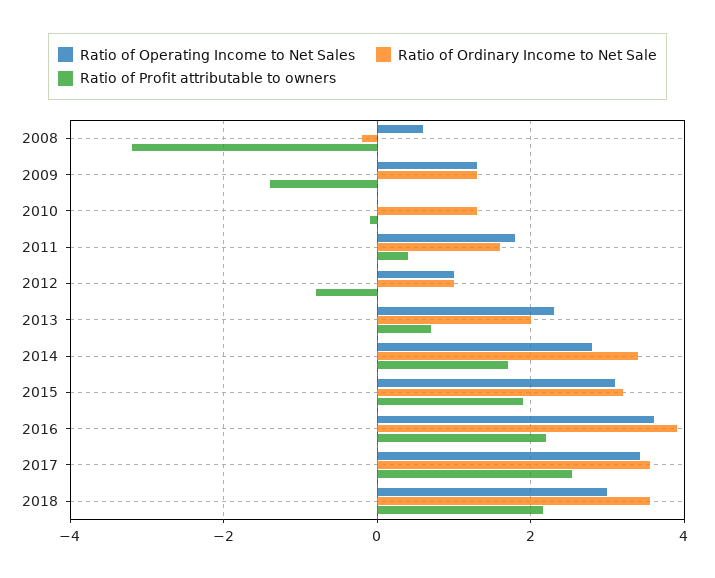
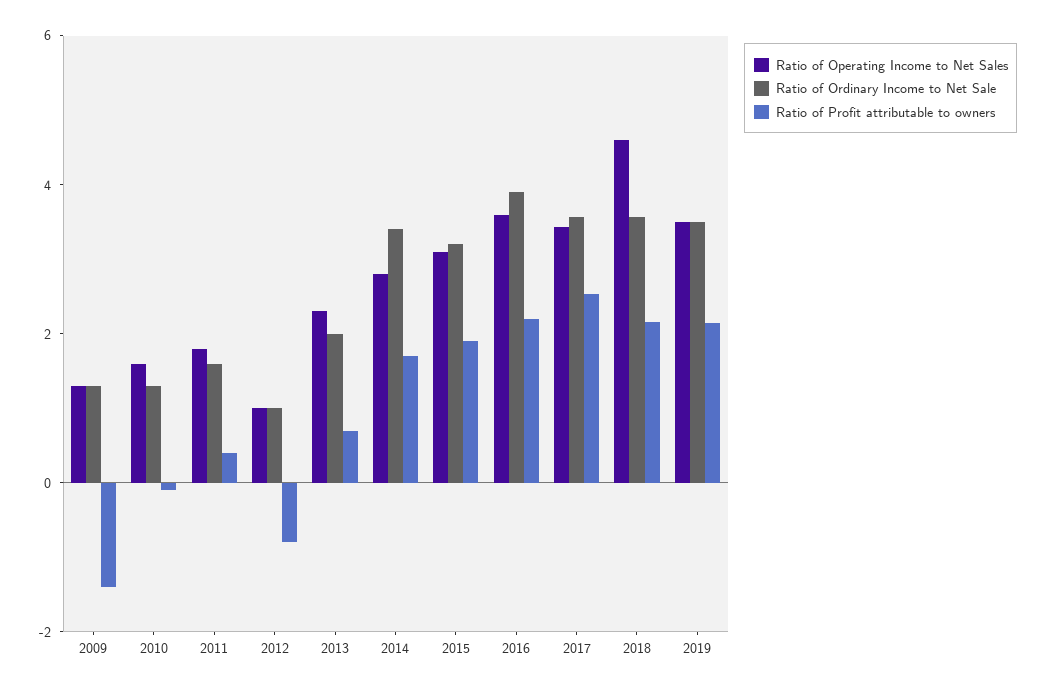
Ratio of Operating Income to Net Sales, 2008: 0.6 -> none
Ratio of Ordinary Income to Net Sale, 2008: -0.2 -> none
Ratio of Profit attributable to owners, 2008: -3.2 -> none
Ratio of Operating Income to Net Sales, 2010: 0 -> 1.5
Ratio of Operating Income to Net Sales, 2018: 3 -> 4.5
Ratio of Operating Income to Net Sales, 2019: none -> 3.5
Ratio of Ordinary Income to Net Sale, 2019: none -> 3.5
Ratio of Profit attributable to owners, 2019: none -> 2

